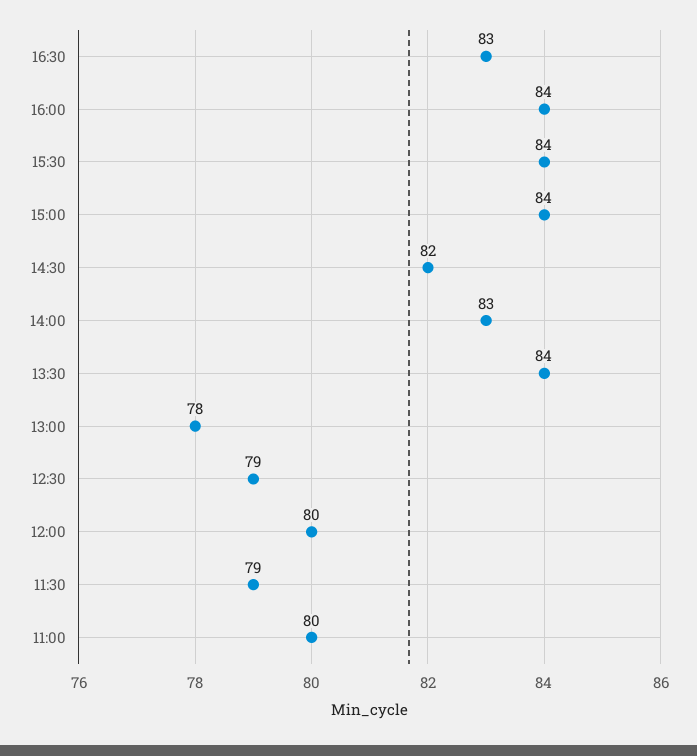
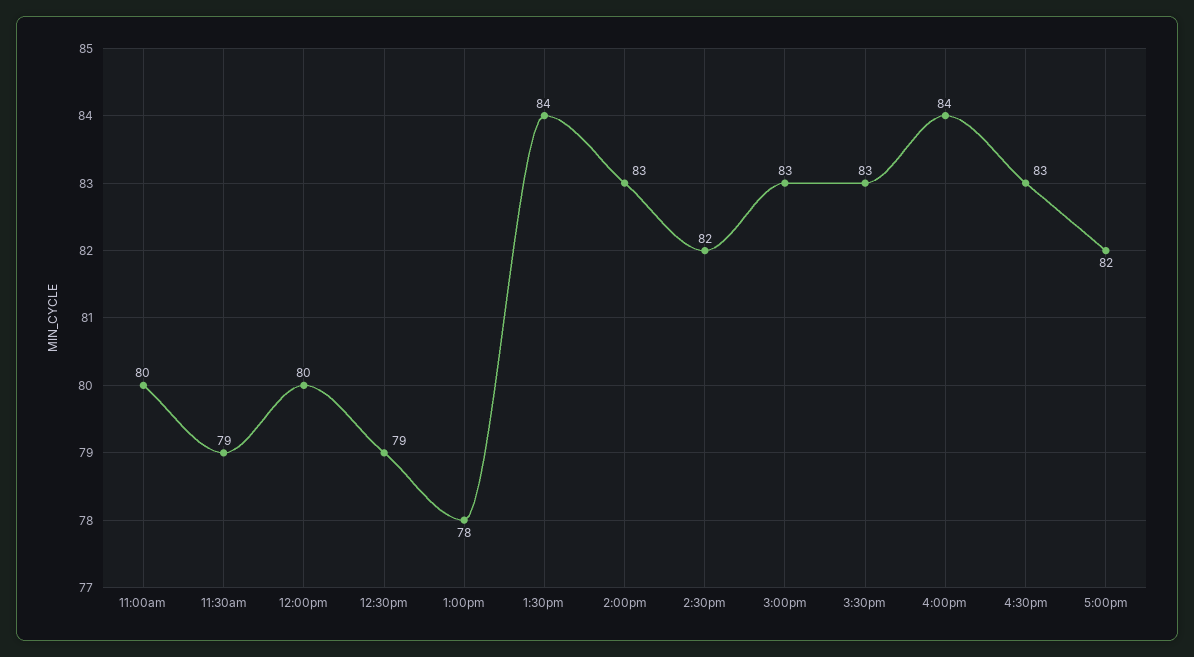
15:30: 84 -> 83
15:00: 84 -> 83
5:00pm: none -> 82

